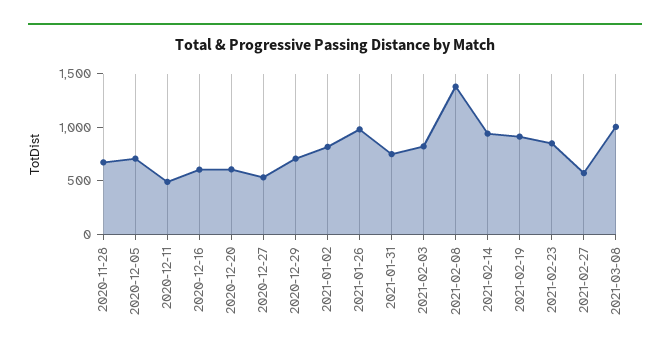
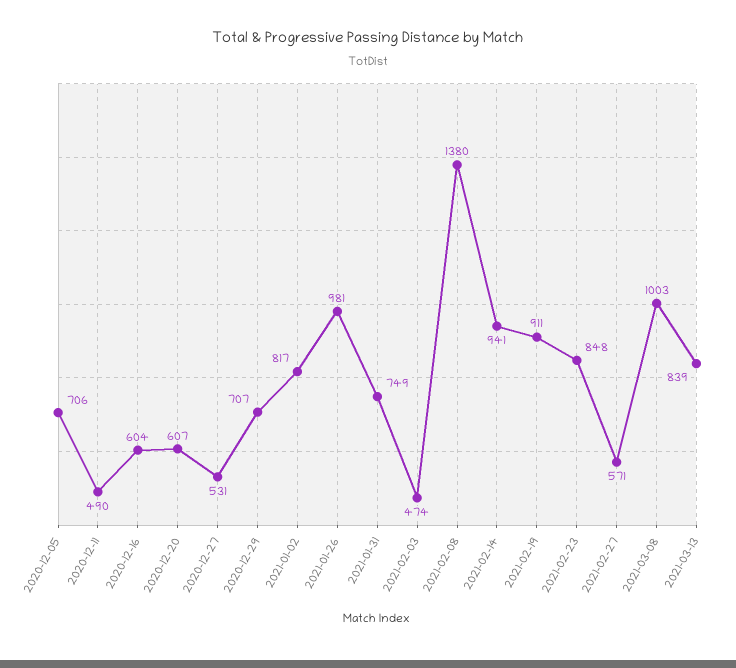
2020-11-28: 700 -> none
2021-02-03: 800 -> 474
2021-03-13: none -> 839

